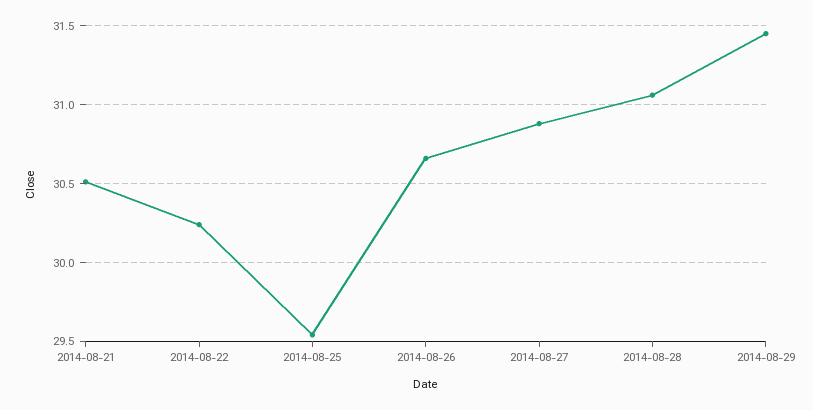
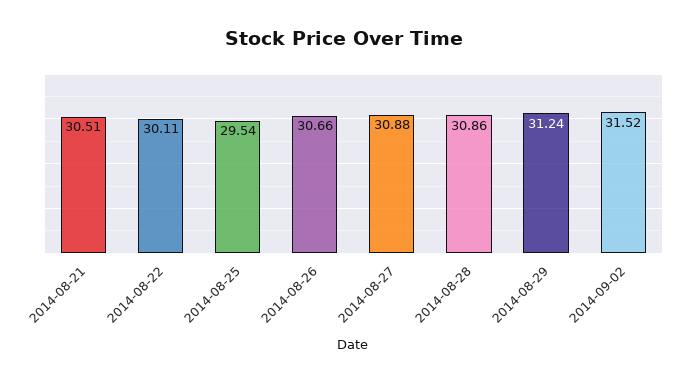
2014-08-22: 30.25 -> 30.11
2014-08-28: 31.05 -> 30.86
2014-08-29: 31.45 -> 31.24
2014-09-02: none -> 31.52

